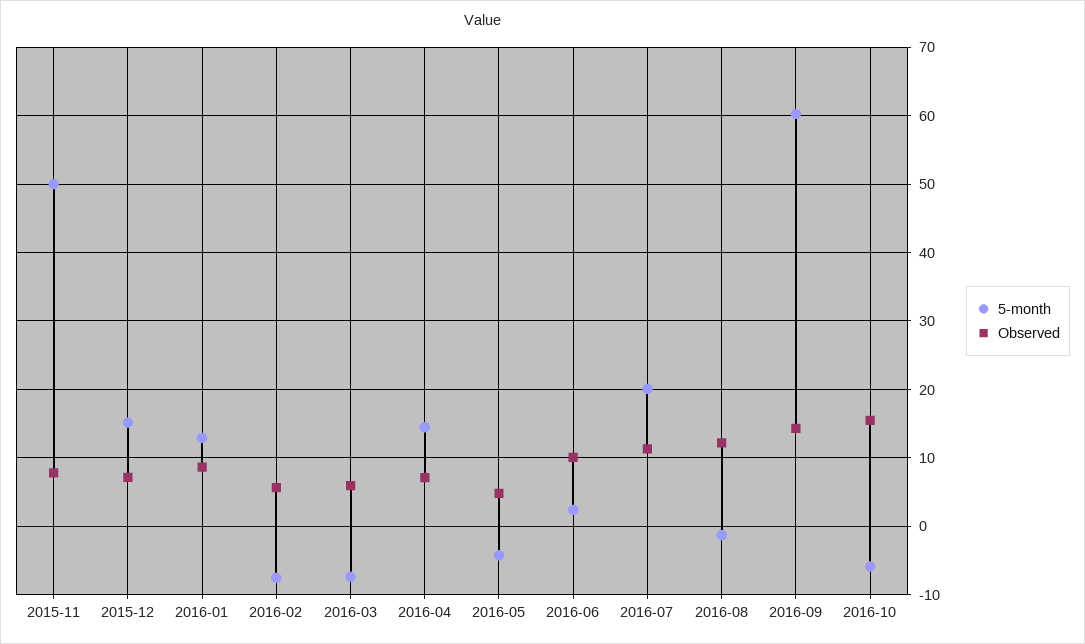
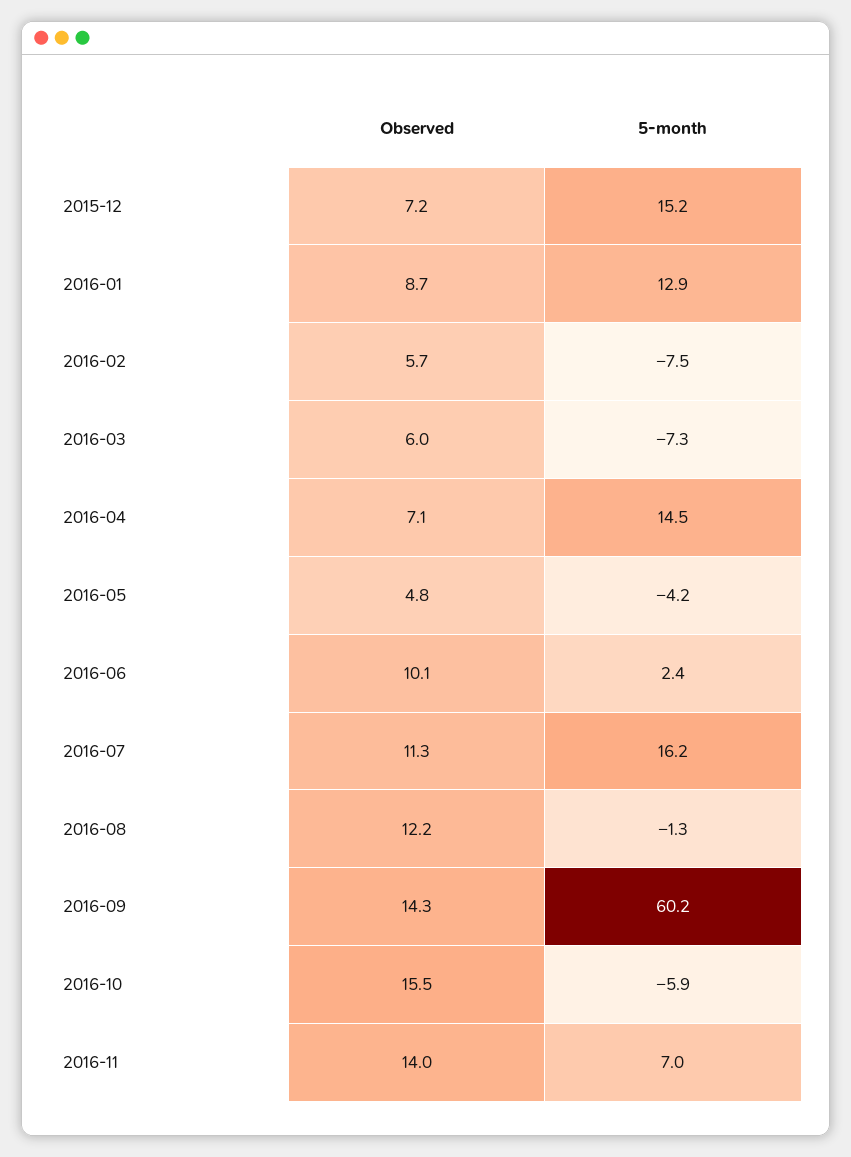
5-month, 2015-11: 50 -> none
Observed, 2015-11: 8 -> none
5-month, 2016-07: 20 -> 16.2
Observed, 2016-11: none -> 14
5-month, 2016-11: none -> 7

